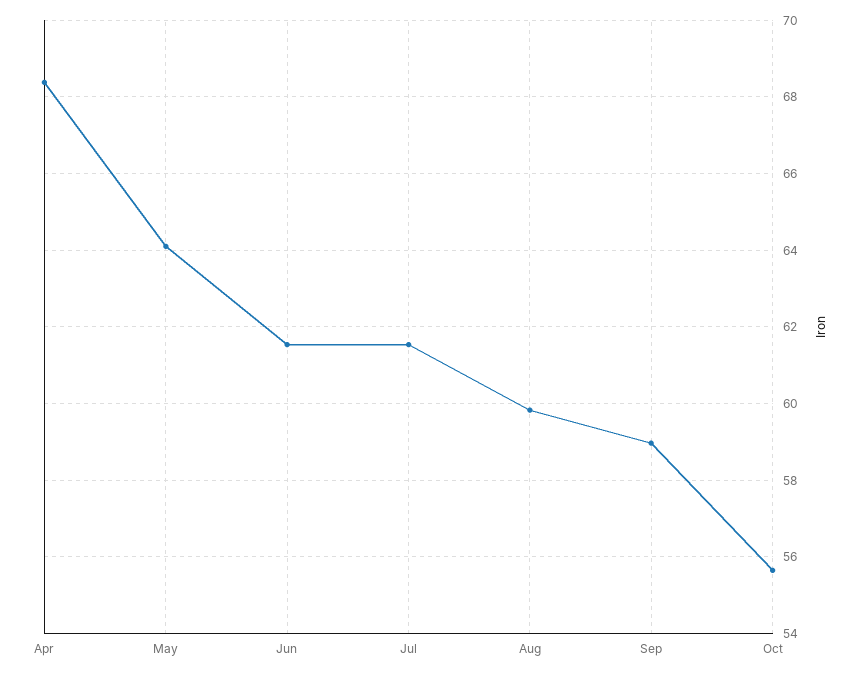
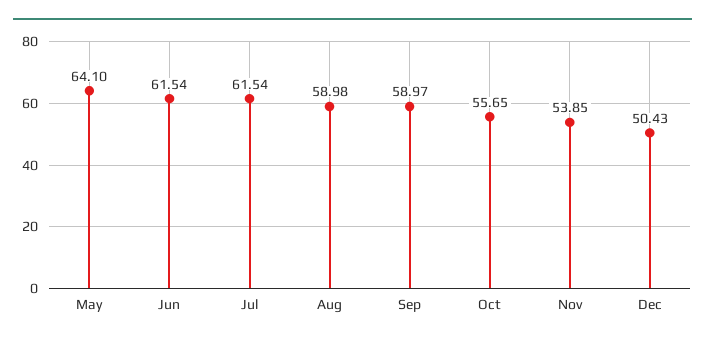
Apr: 68.4 -> none
Aug: 59.8 -> 58.98
Nov: none -> 53.85
Dec: none -> 50.43

